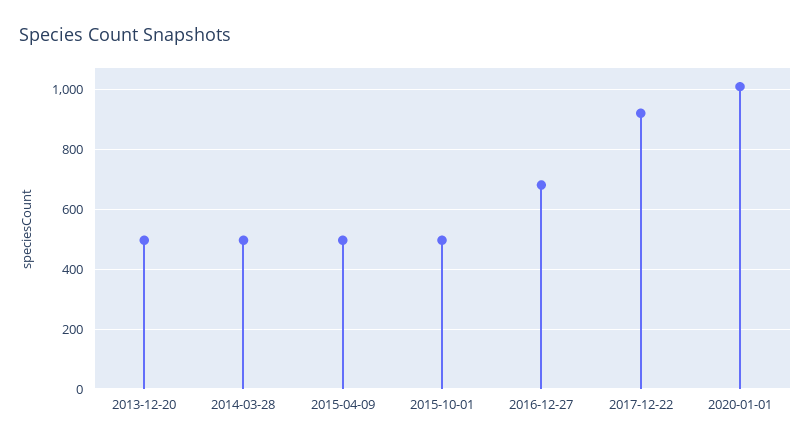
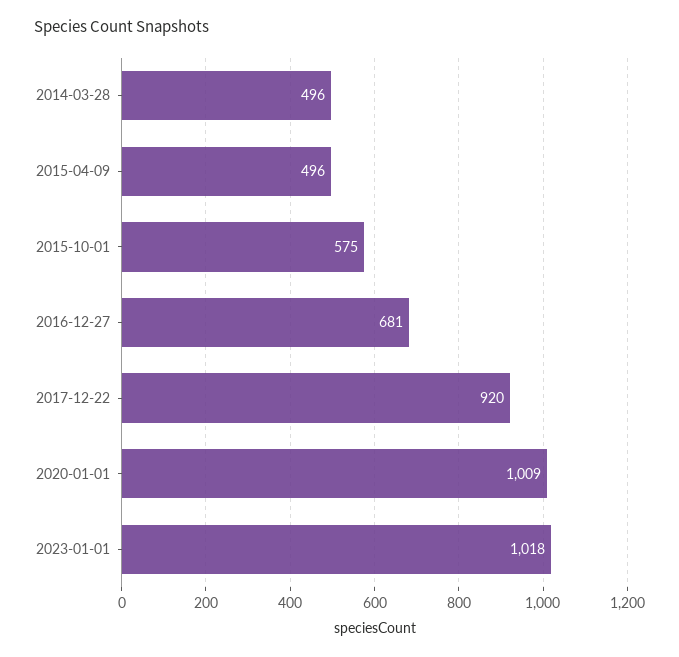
2013-12-20: 500 -> none
2015-10-01: 500 -> 575
2023-01-01: none -> 1018

